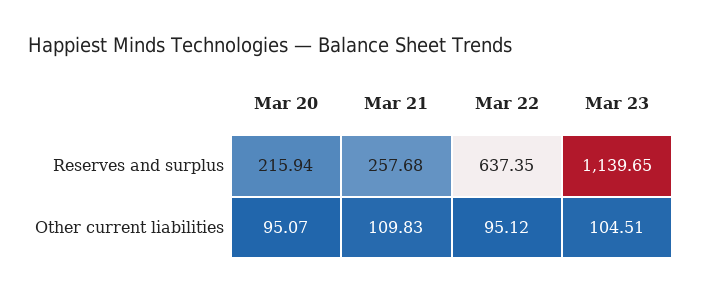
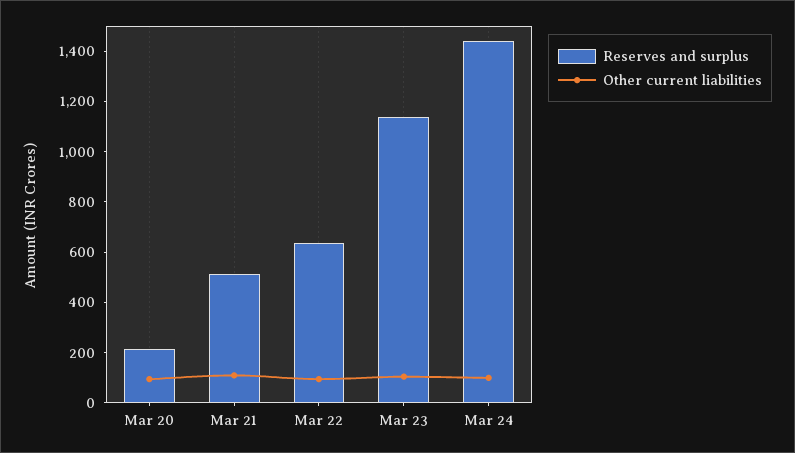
Reserves and surplus, Mar 21: 257.68 -> 500
Reserves and surplus, Mar 24: none -> 1450
Other current liabilities, Mar 24: none -> 100

